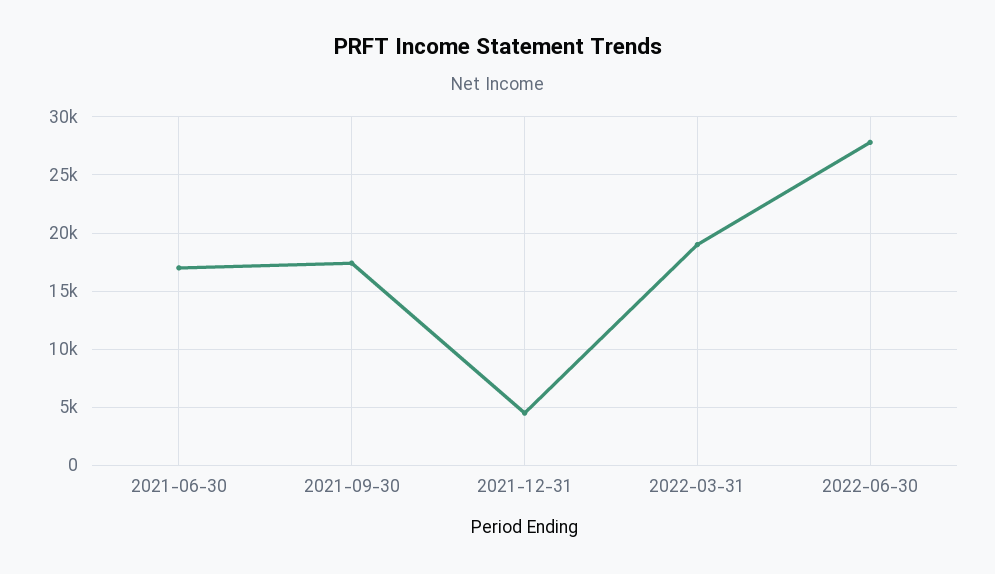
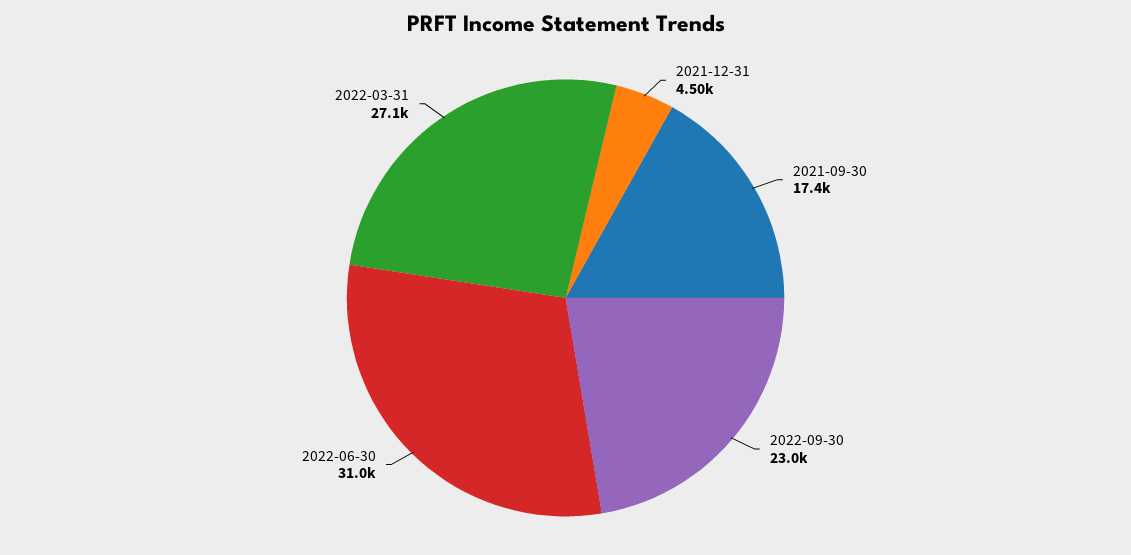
2021-06-30: 17000 -> none
2022-03-31: 19000 -> 27100
2022-06-30: 28000 -> 31000
2022-09-30: none -> 23000

